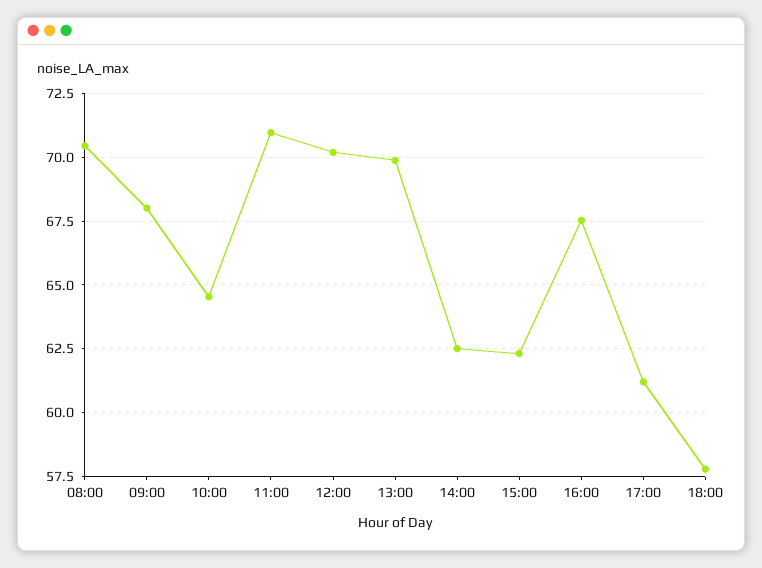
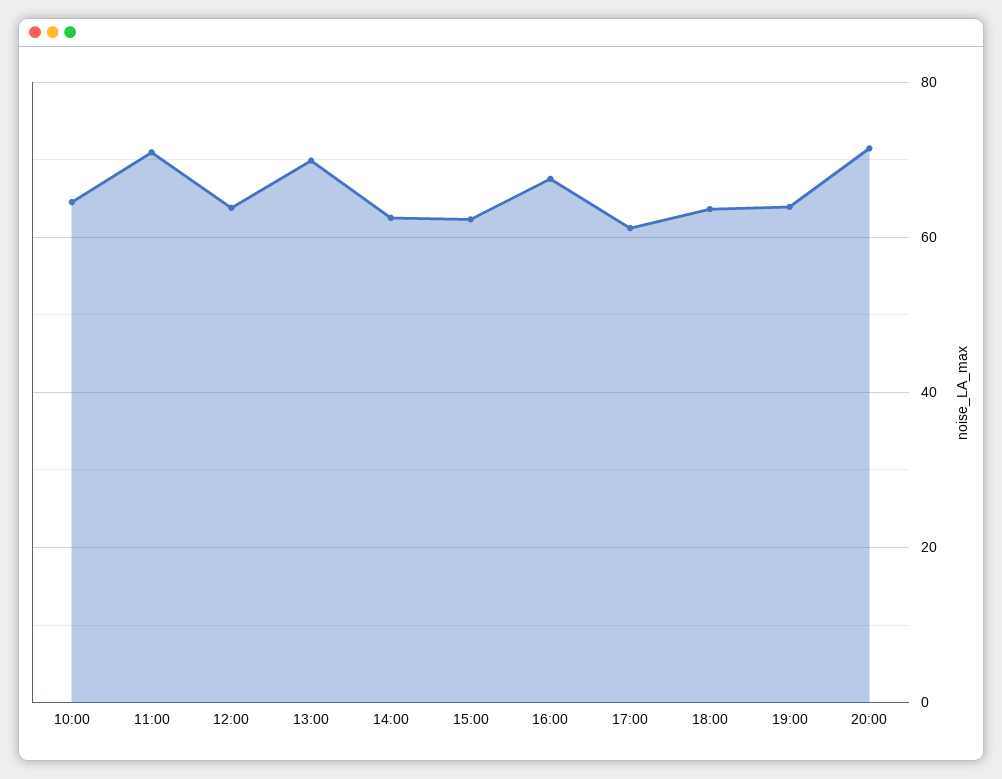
08:00: 70.5 -> none
09:00: 68 -> none
12:00: 70.25 -> 64
18:00: 57.75 -> 64
19:00: none -> 64
20:00: none -> 72

